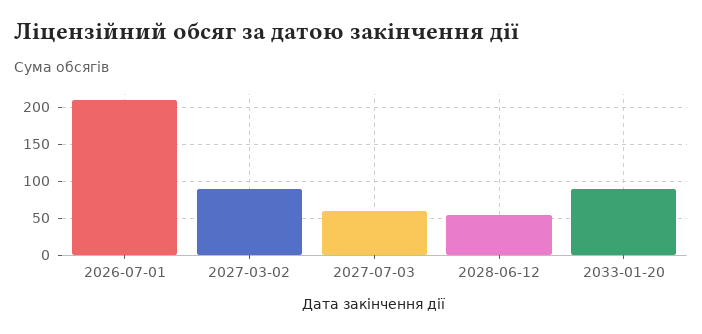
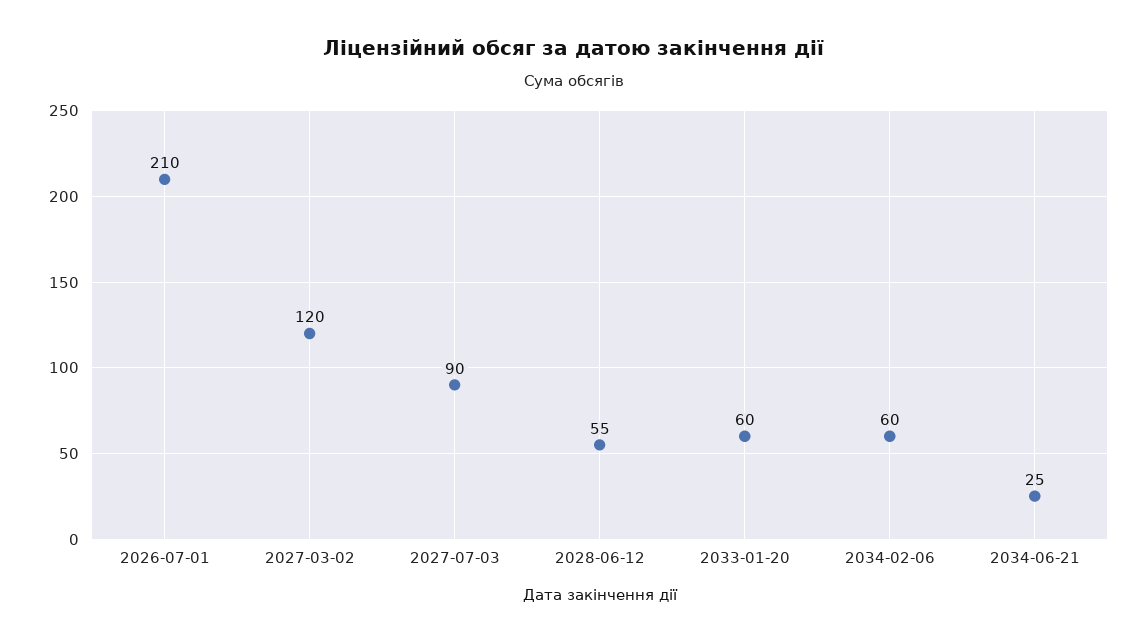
2027-03-02: 90 -> 120
2027-07-03: 60 -> 90
2033-01-20: 90 -> 60
2034-02-06: none -> 60
2034-06-21: none -> 25

